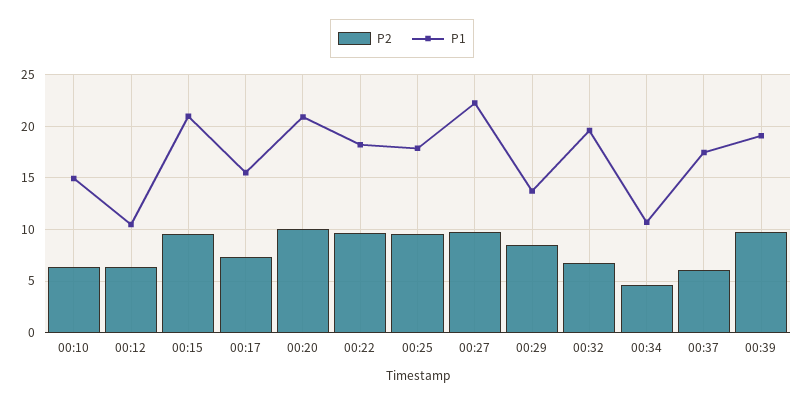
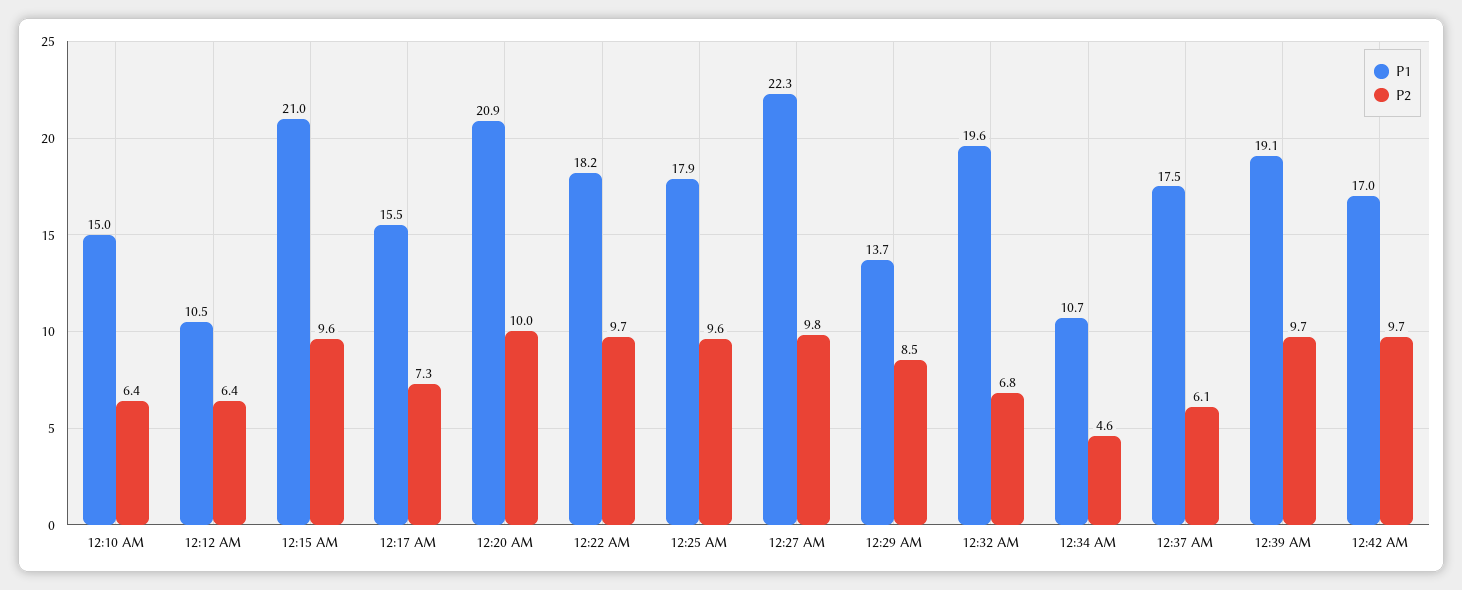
P1, 12:42 AM: none -> 17
P2, 12:42 AM: none -> 9.7

